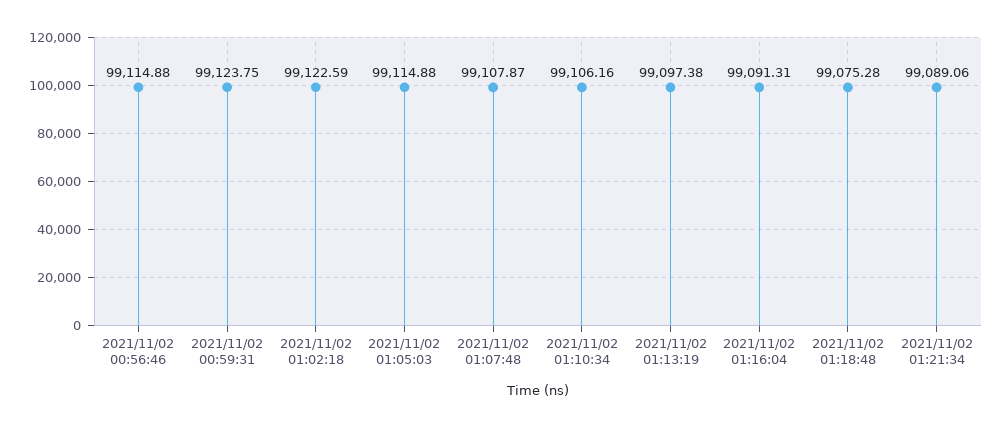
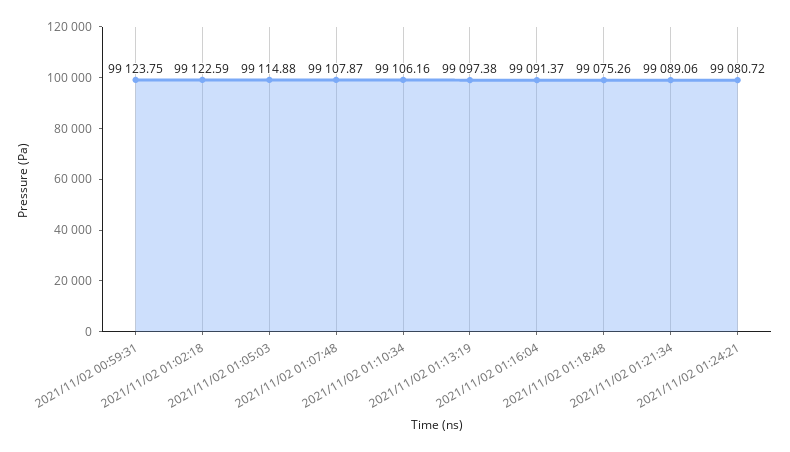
2021/11/02 00:56:46: 99114.88 -> none
2021/11/02 01:16:04: 99091.31 -> 99091.37
2021/11/02 01:18:48: 99075.28 -> 99075.26
2021/11/02 01:24:21: none -> 99080.72

